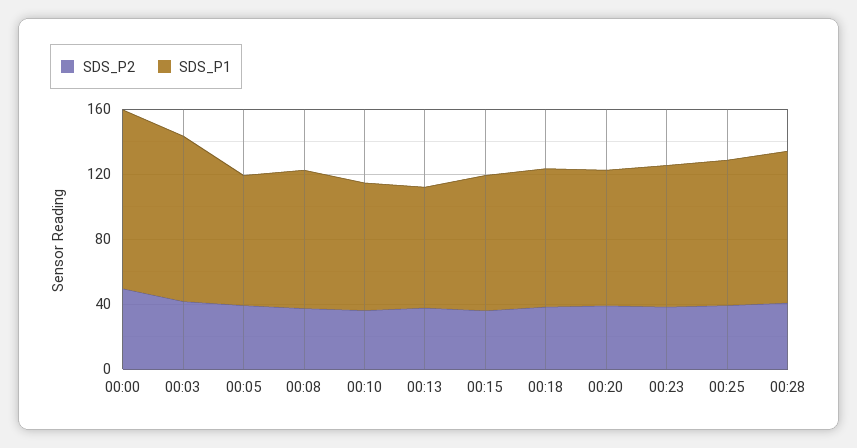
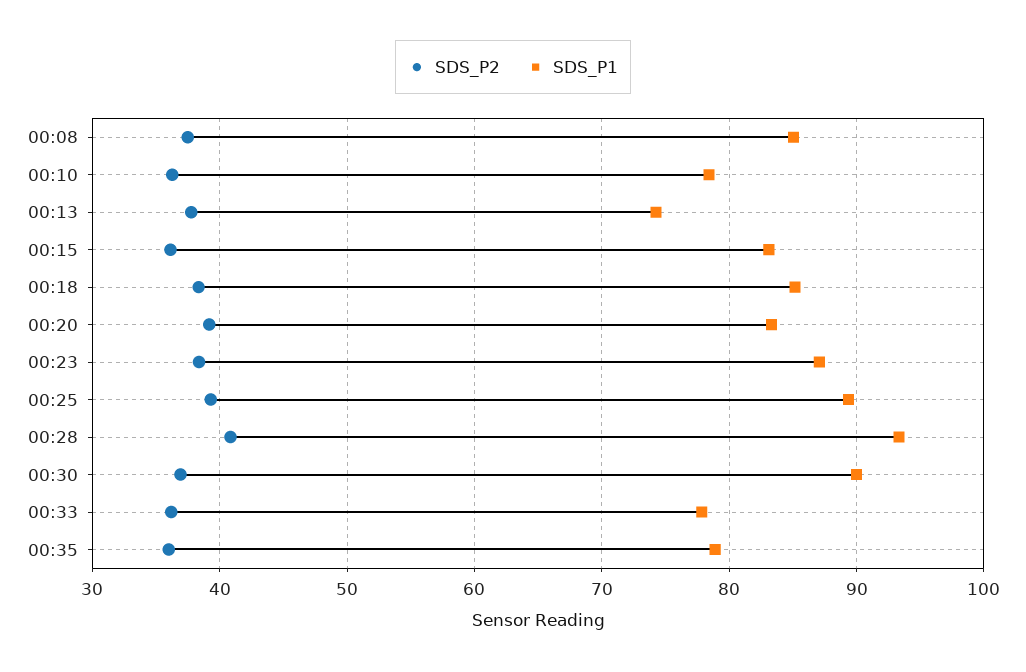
SDS_P2, 00:00: 50 -> none
SDS_P1, 00:00: 110 -> none
SDS_P2, 00:03: 40 -> none
SDS_P1, 00:03: 100 -> none
SDS_P2, 00:05: 40 -> none
SDS_P1, 00:05: 80 -> none
SDS_P2, 00:30: none -> 37
SDS_P1, 00:30: none -> 90
SDS_P2, 00:33: none -> 36
SDS_P1, 00:33: none -> 78
SDS_P2, 00:35: none -> 36
SDS_P1, 00:35: none -> 79

